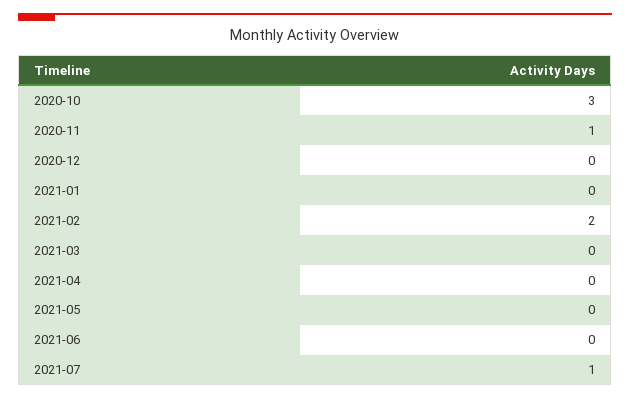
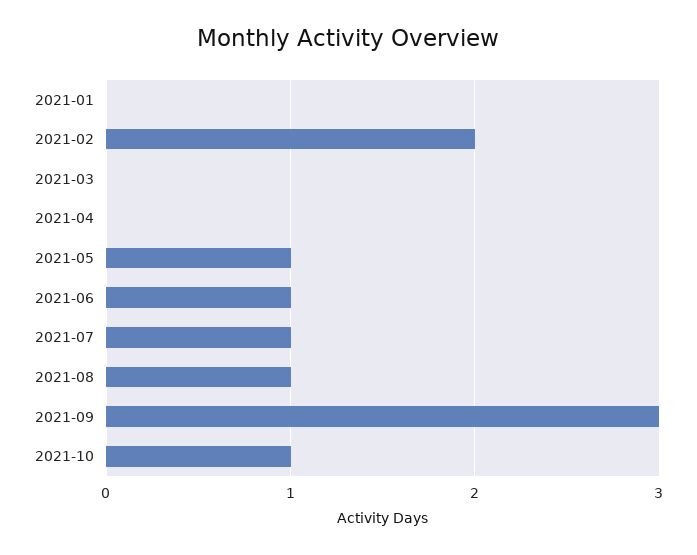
2020-10: 3 -> none
2020-11: 1 -> none
2020-12: 0 -> none
2021-05: 0 -> 1
2021-06: 0 -> 1
2021-08: none -> 1
2021-09: none -> 3
2021-10: none -> 1

